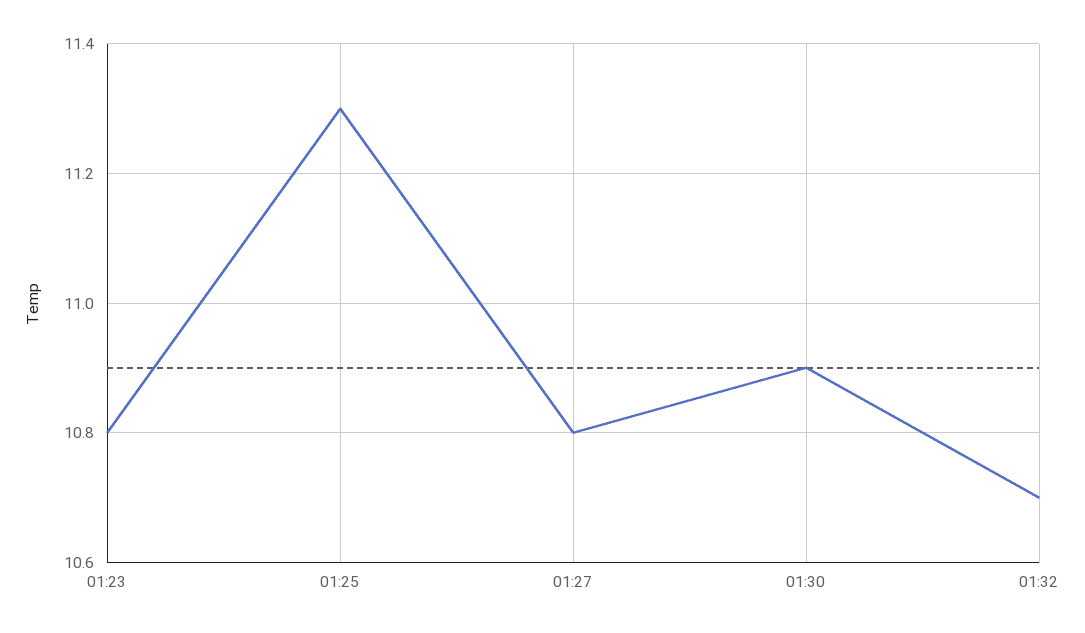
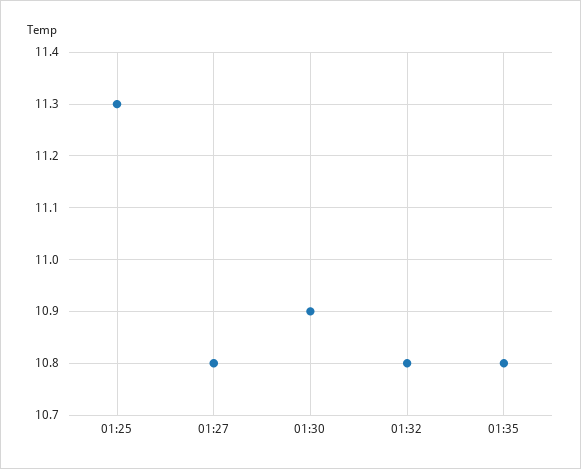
01:23: 10.8 -> none
01:32: 10.7 -> 10.8
01:35: none -> 10.8

